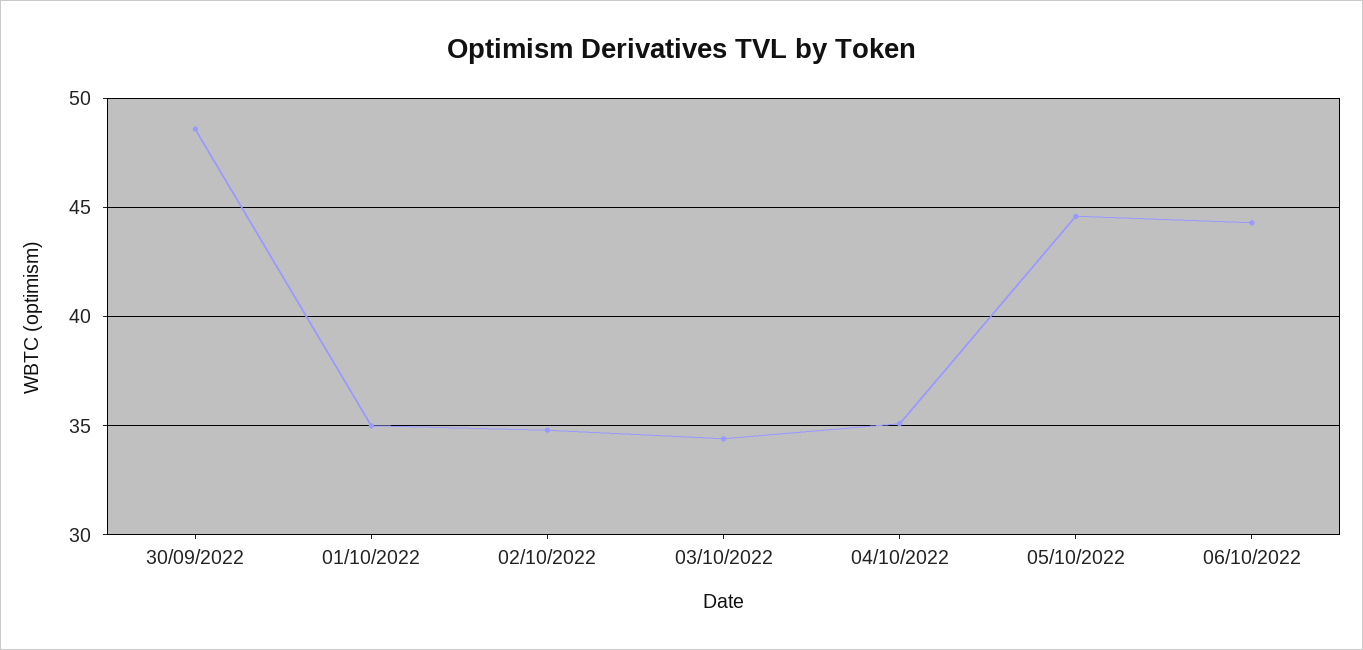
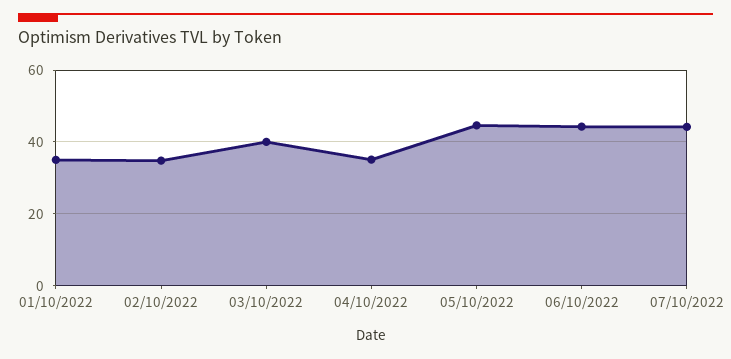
30/09/2022: 48.5 -> none
03/10/2022: 34.5 -> 40
07/10/2022: none -> 44

